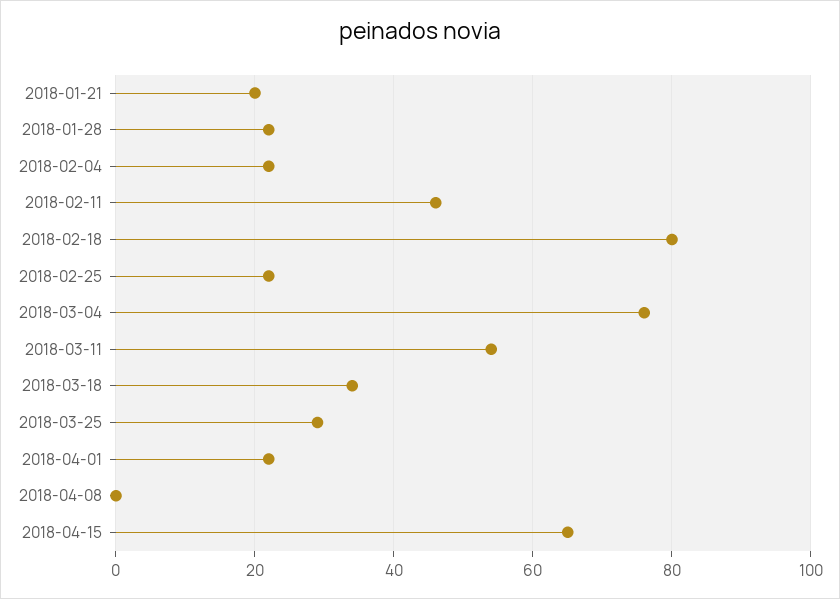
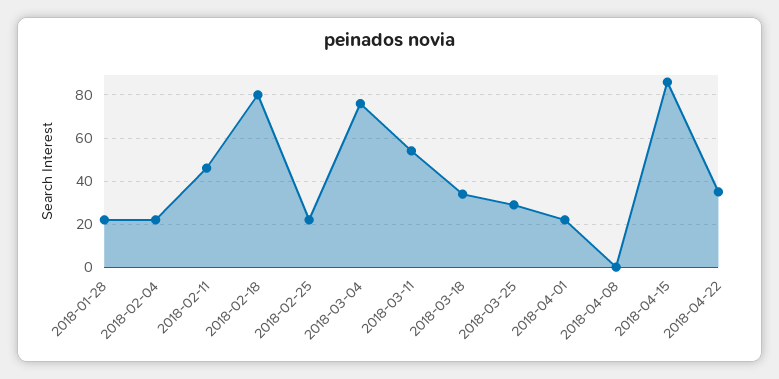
2018-01-21: 20 -> none
2018-04-15: 65 -> 85
2018-04-22: none -> 35

